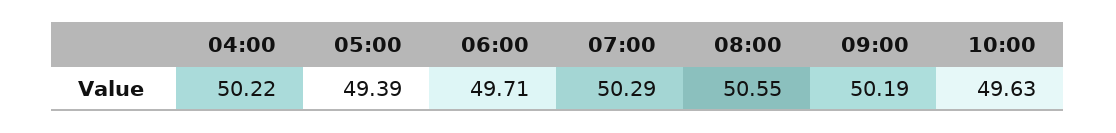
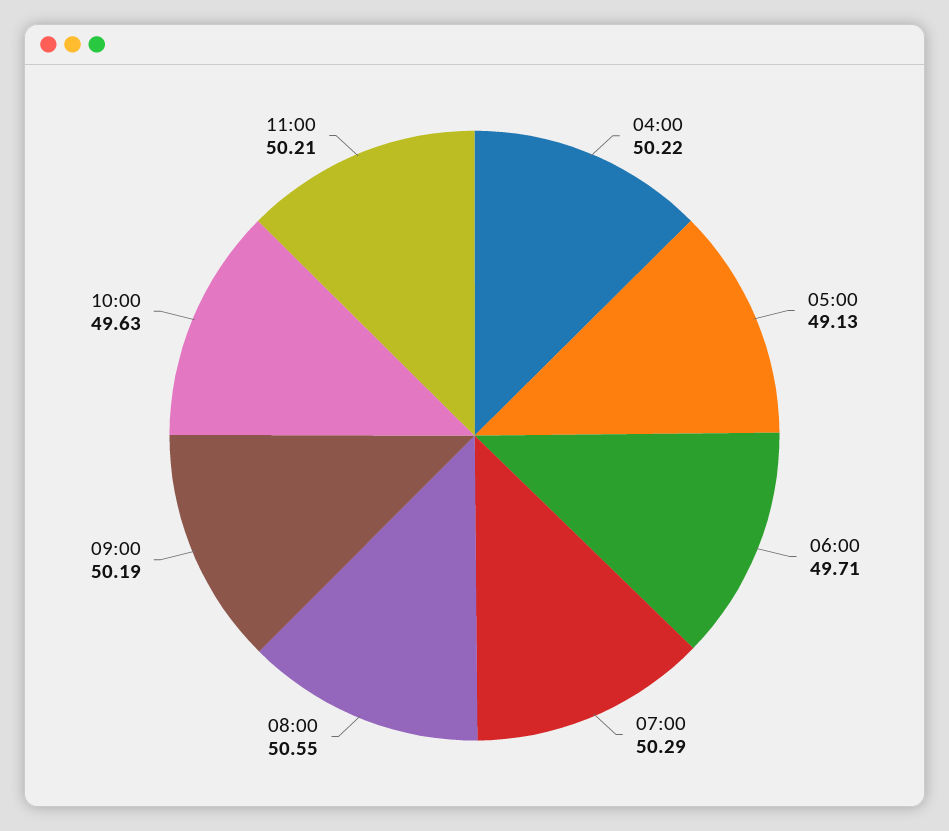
05:00: 49.39 -> 49.13
11:00: none -> 50.21

